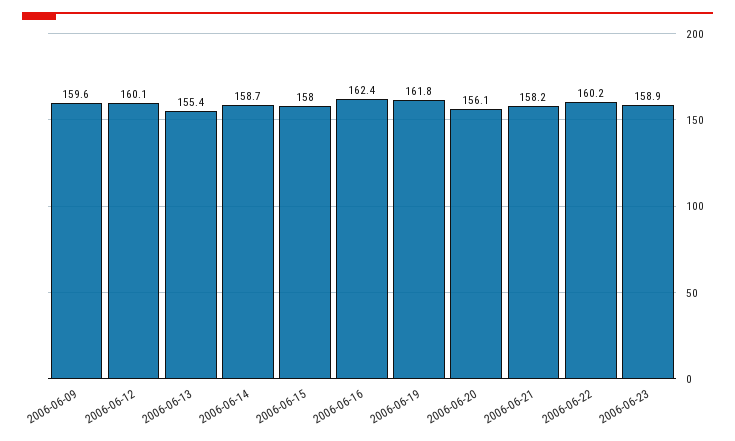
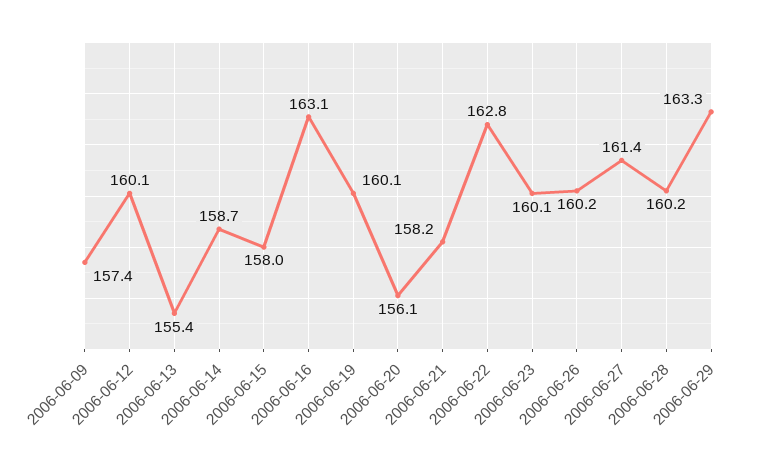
2006-06-09: 159.6 -> 157.4
2006-06-16: 162.4 -> 163.1
2006-06-19: 161.8 -> 160.1
2006-06-22: 160.2 -> 162.8
2006-06-23: 158.9 -> 160.1
2006-06-26: none -> 160.2
2006-06-27: none -> 161.4
2006-06-28: none -> 160.2
2006-06-29: none -> 163.3

